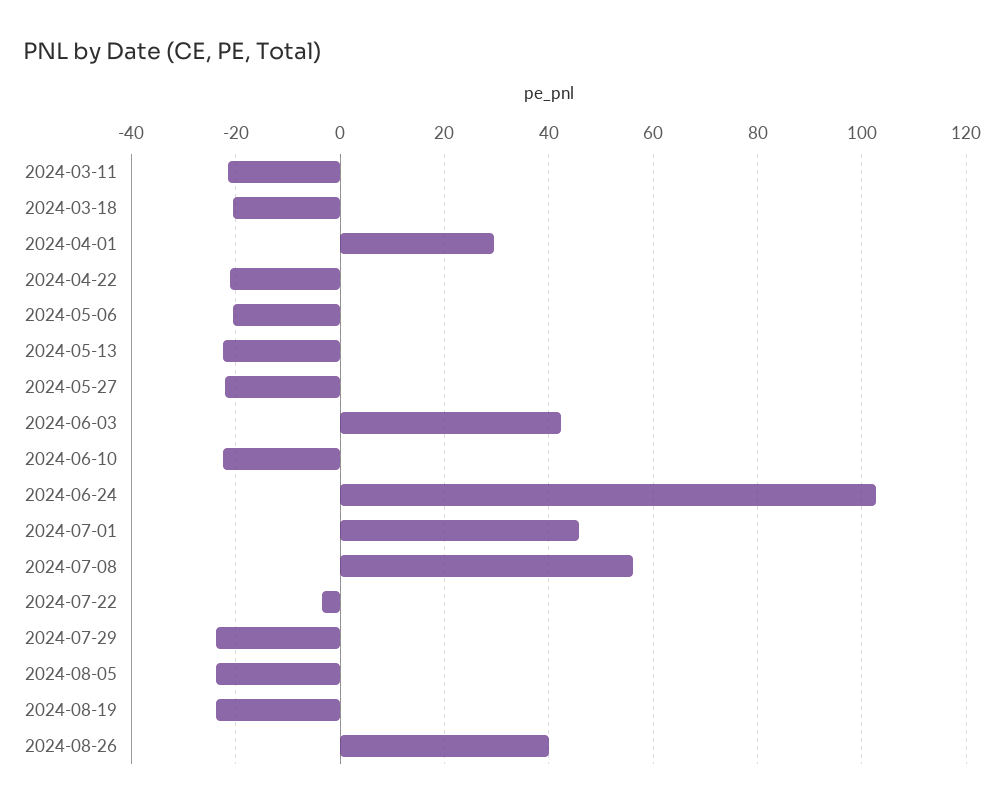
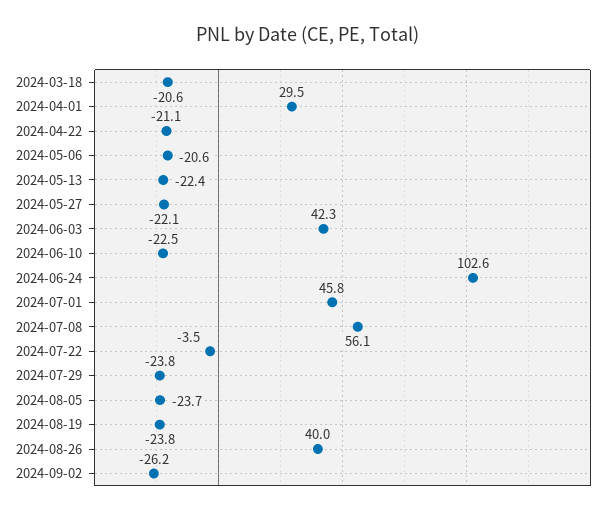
2024-03-11: -22 -> none
2024-09-02: none -> -26.2

